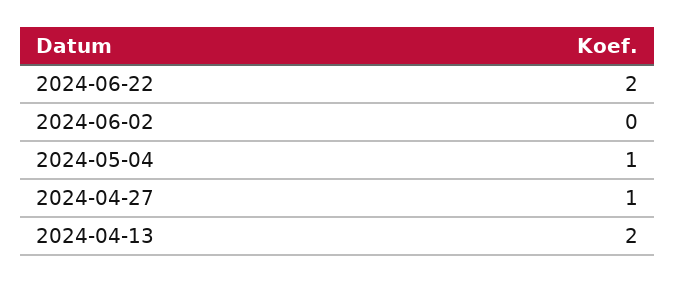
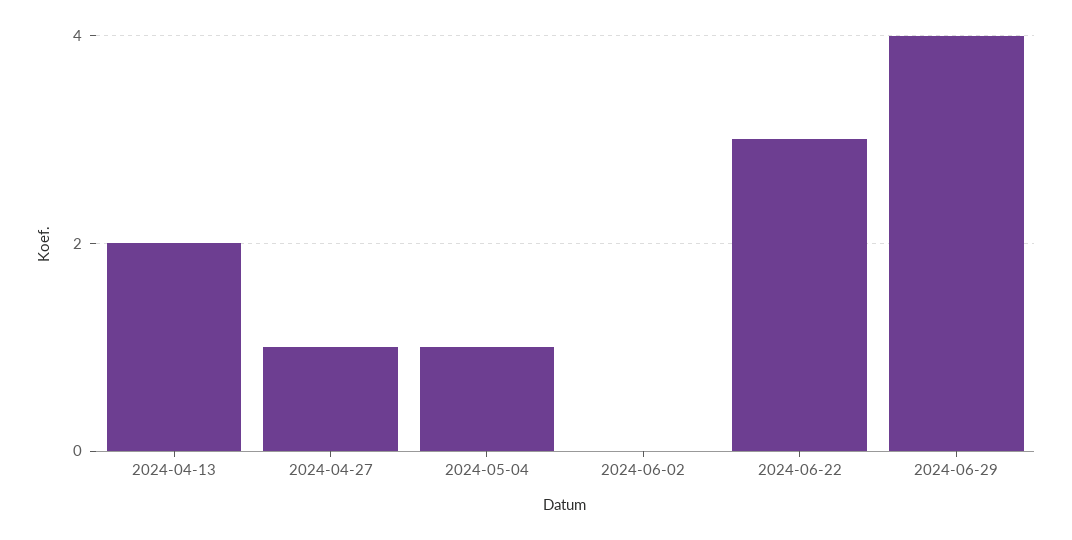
2024-06-22: 2 -> 3
2024-06-29: none -> 4

